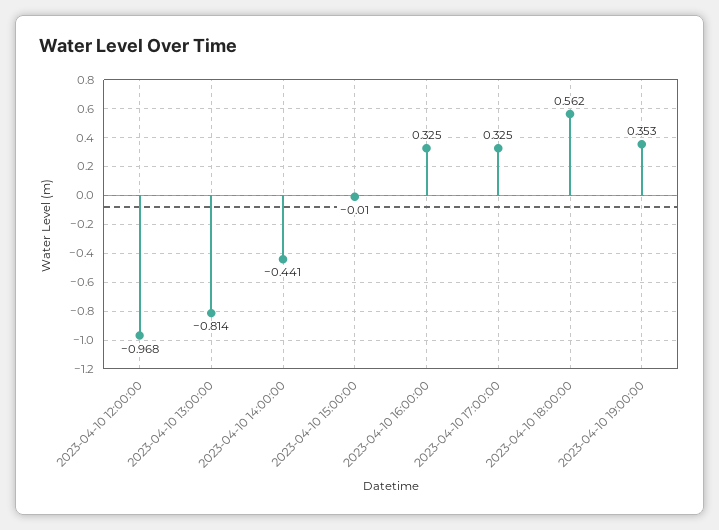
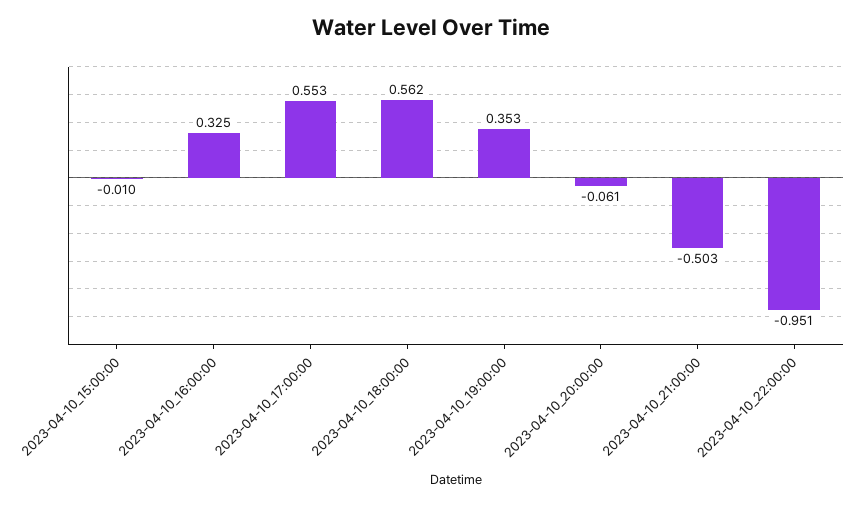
2023-04-10 12:00:00: -0.968 -> none
2023-04-10 13:00:00: -0.814 -> none
2023-04-10 14:00:00: -0.441 -> none
2023-04-10 17:00:00: 0.325 -> 0.553
2023-04-10_20:00:00: none -> -0.061
2023-04-10_21:00:00: none -> -0.503
2023-04-10_22:00:00: none -> -0.951

